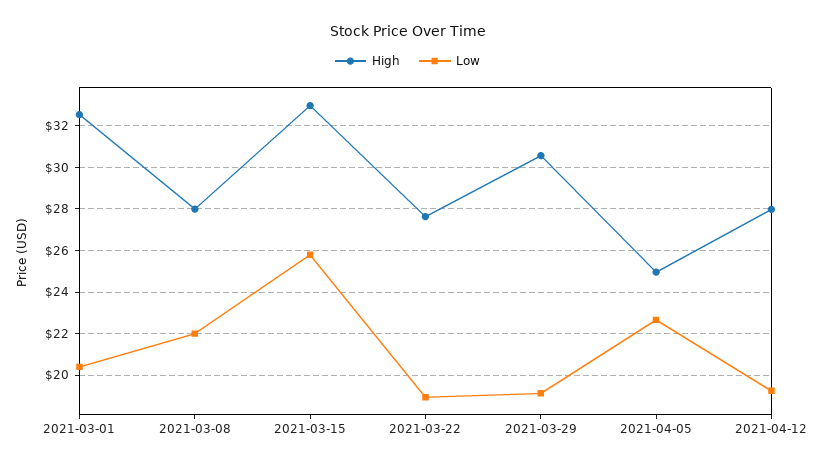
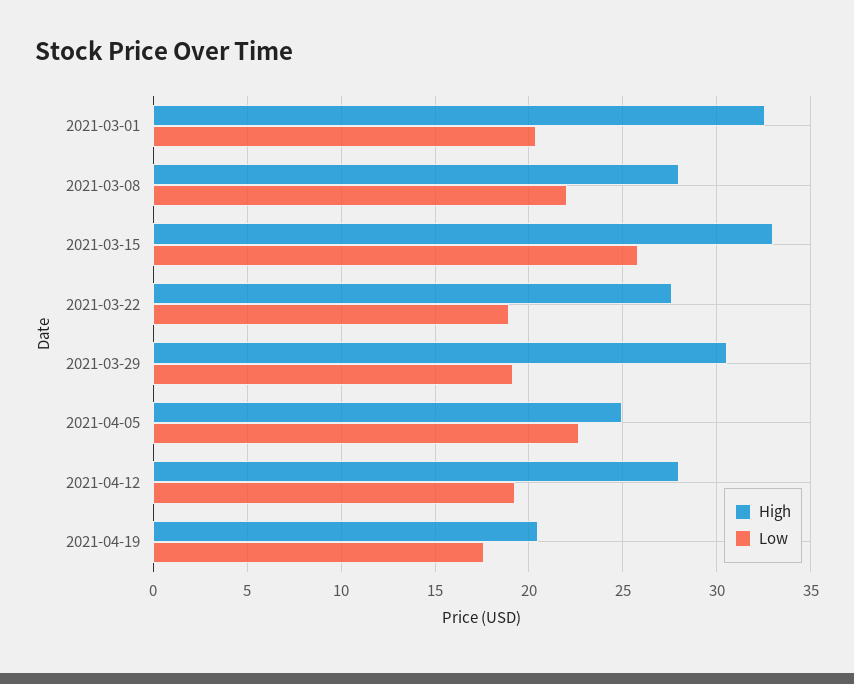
High, 2021-04-19: none -> 20.5
Low, 2021-04-19: none -> 17.5

